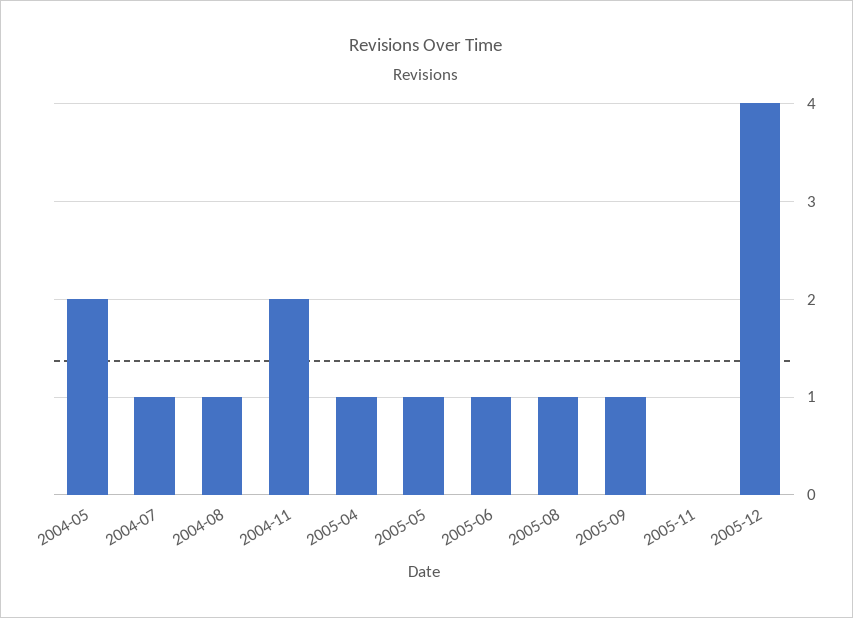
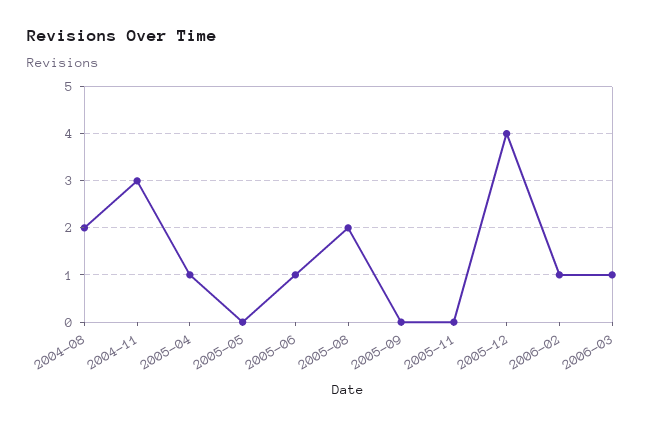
2004-05: 2 -> none
2004-07: 1 -> none
2004-08: 1 -> 2
2004-11: 2 -> 3
2005-05: 1 -> 0
2005-08: 1 -> 2
2005-09: 1 -> 0
2006-02: none -> 1
2006-03: none -> 1

